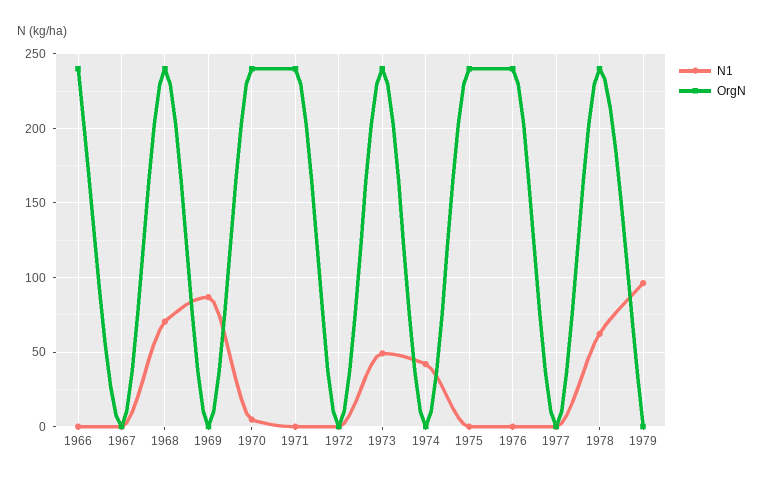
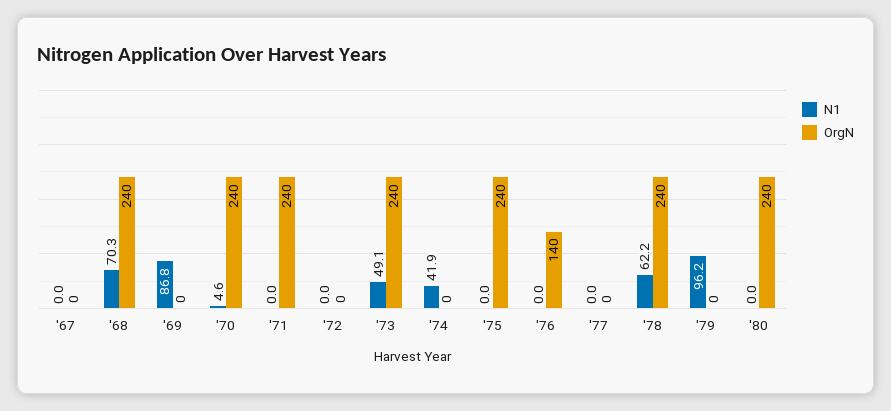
N1, 1966: 0 -> none
OrgN, 1966: 240 -> none
OrgN, 1976: 240 -> 140
N1, '80: none -> 0
OrgN, '80: none -> 240

